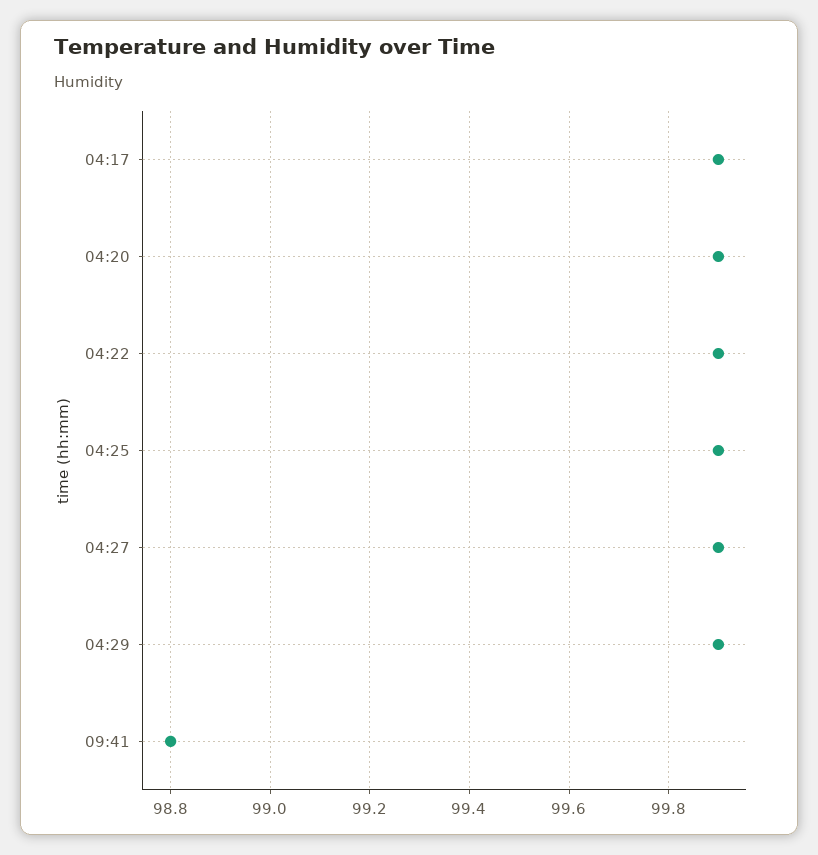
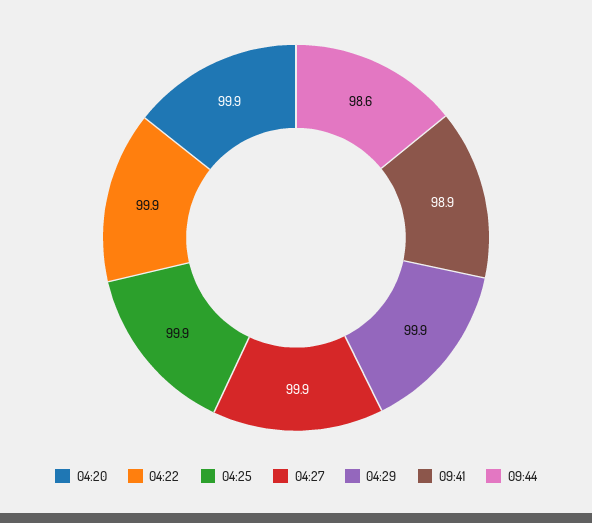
04:17: 99.9 -> none
09:41: 98.8 -> 98.9
09:44: none -> 98.6

